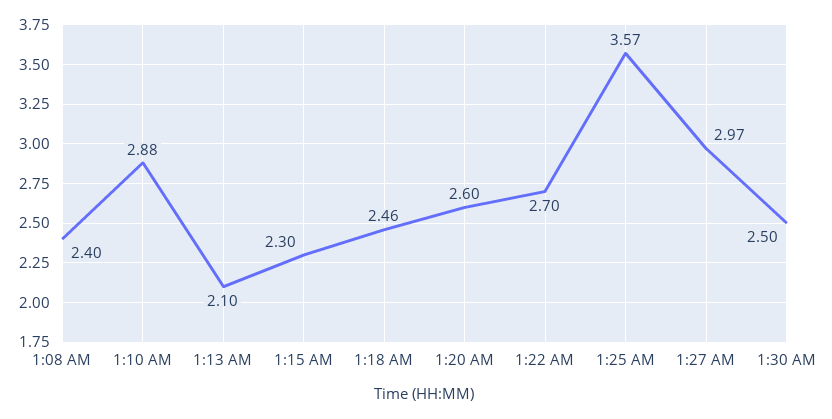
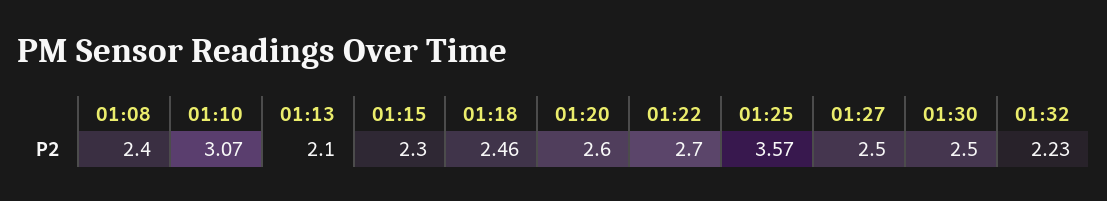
1:10 AM: 2.88 -> 3.07
1:27 AM: 2.97 -> 2.5
01:32: none -> 2.23

